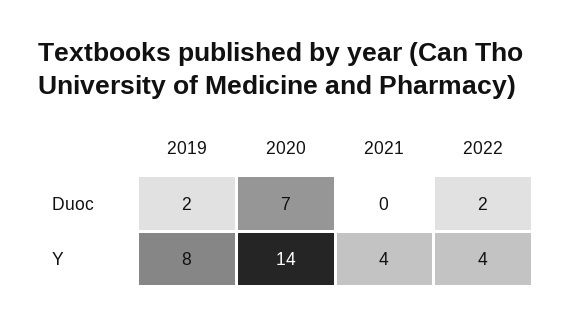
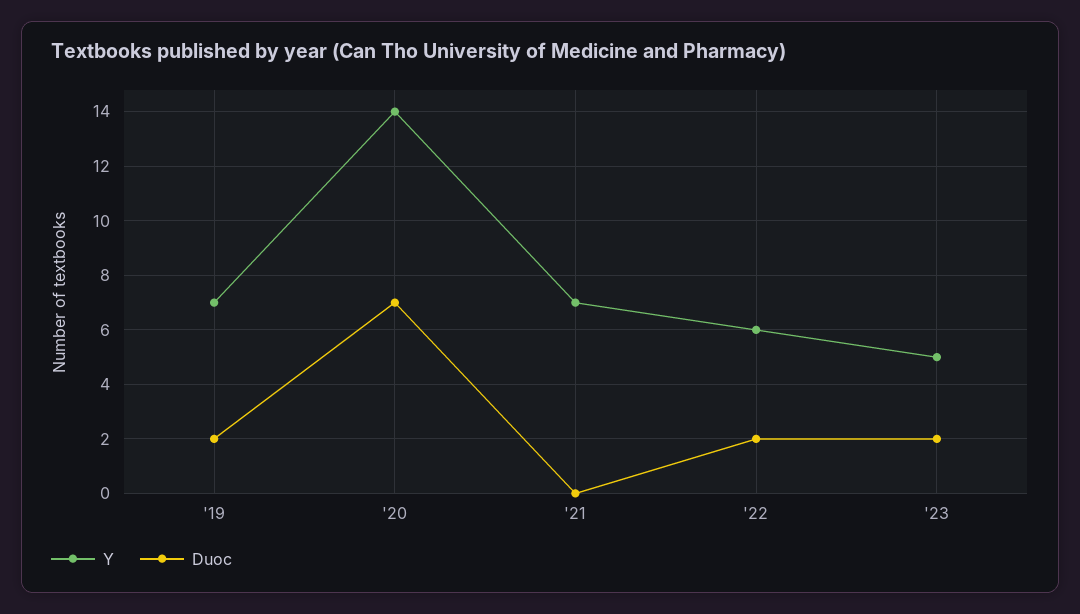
Y, 2019: 8 -> 7
Y, 2021: 4 -> 7
Y, 2022: 4 -> 6
Y, '23: none -> 5
Duoc, '23: none -> 2

